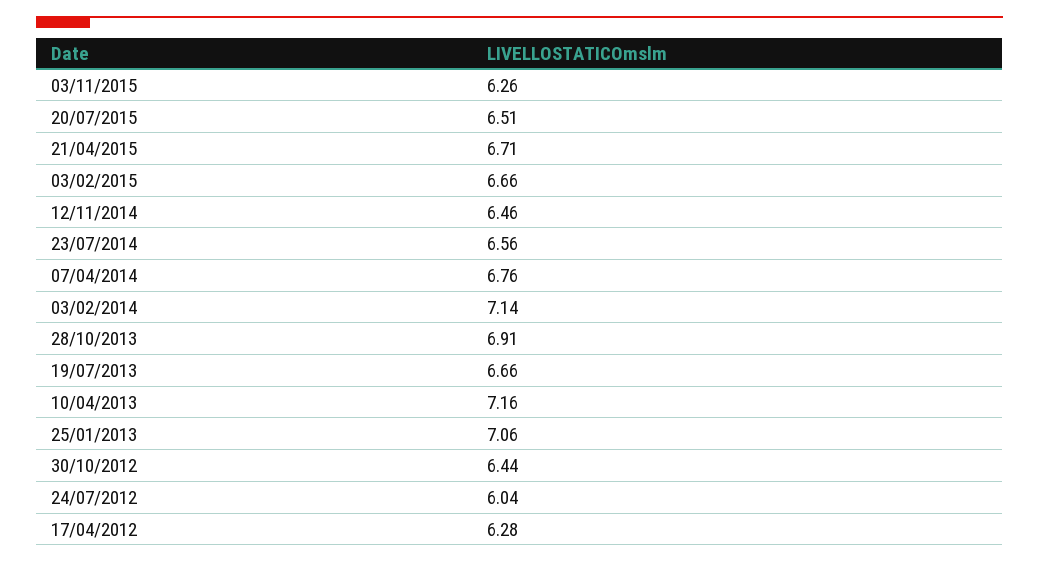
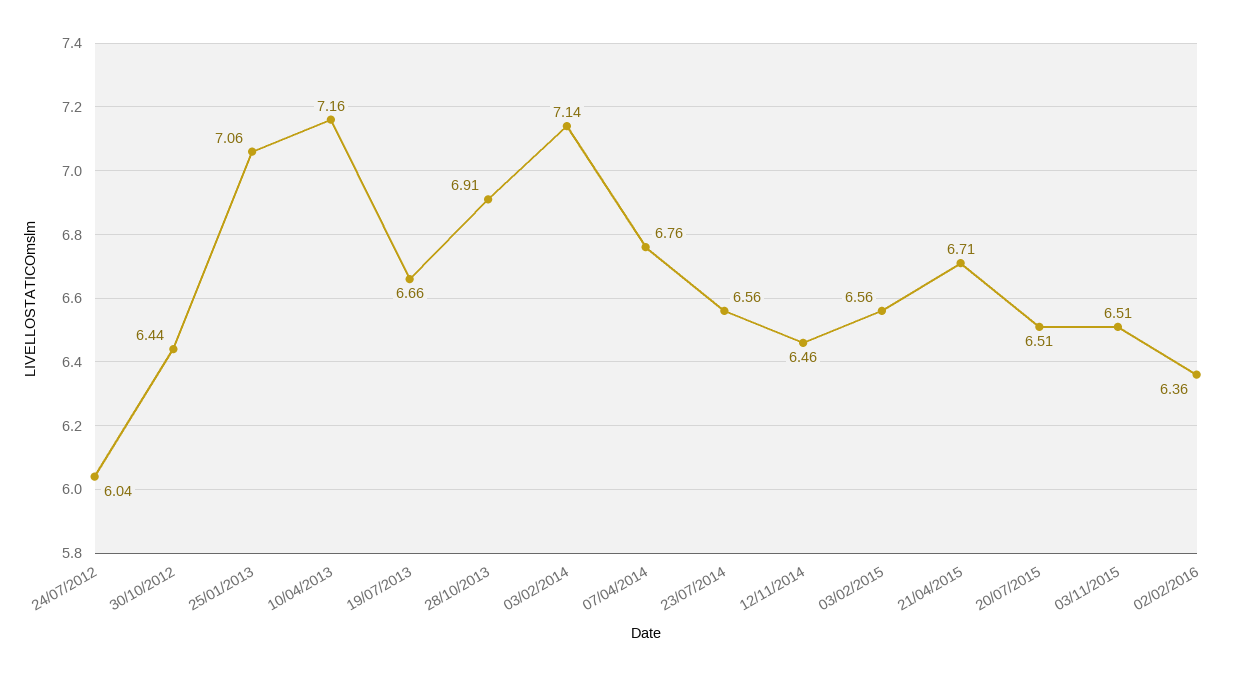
03/11/2015: 6.26 -> 6.51
03/02/2015: 6.66 -> 6.56
17/04/2012: 6.28 -> none
02/02/2016: none -> 6.36

